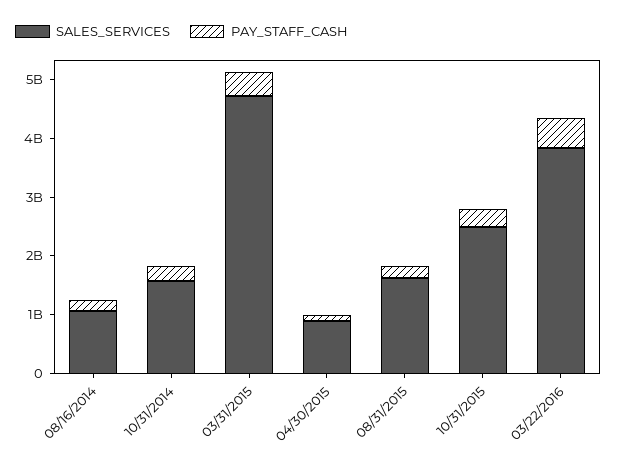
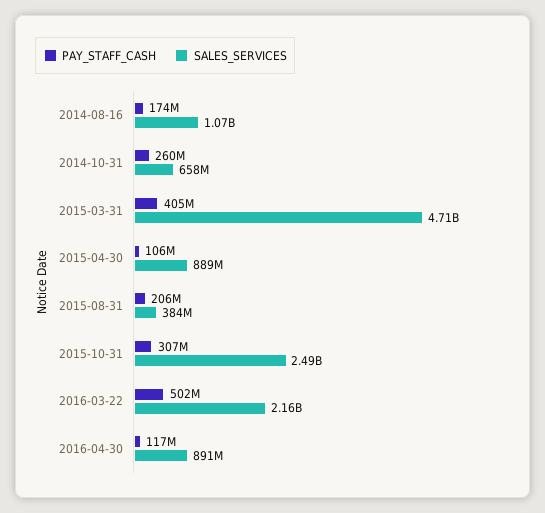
SALES_SERVICES, 10/31/2014: 1600000000 -> 658000000
SALES_SERVICES, 08/31/2015: 1600000000 -> 384000000
SALES_SERVICES, 03/22/2016: 3800000000 -> 2160000000
PAY_STAFF_CASH, 2016-04-30: none -> 117000000
SALES_SERVICES, 2016-04-30: none -> 891000000

